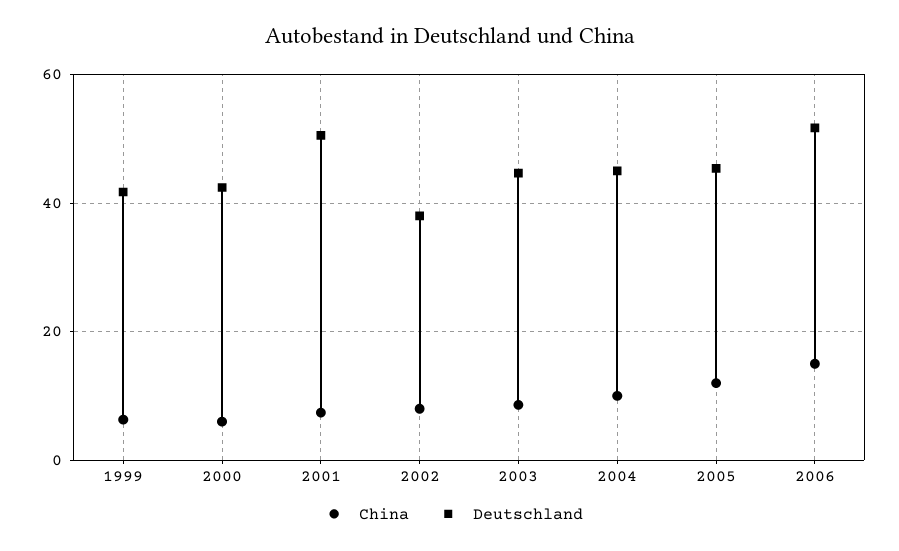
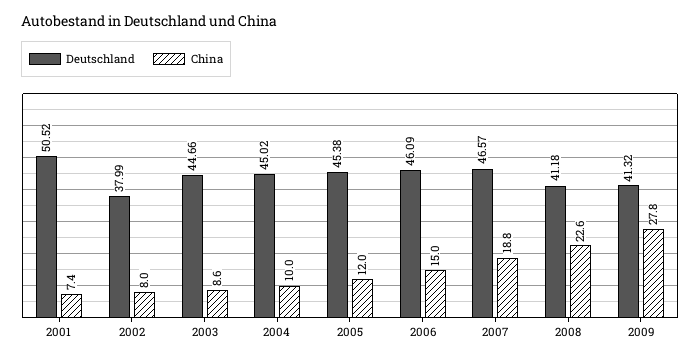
China, 1999: 6 -> none
Deutschland, 1999: 42 -> none
China, 2000: 6 -> none
Deutschland, 2000: 42 -> none
Deutschland, 2006: 52 -> 46.09
Deutschland, 2007: none -> 46.57
China, 2007: none -> 18.8
Deutschland, 2008: none -> 41.18
China, 2008: none -> 22.6
Deutschland, 2009: none -> 41.32
China, 2009: none -> 27.8

